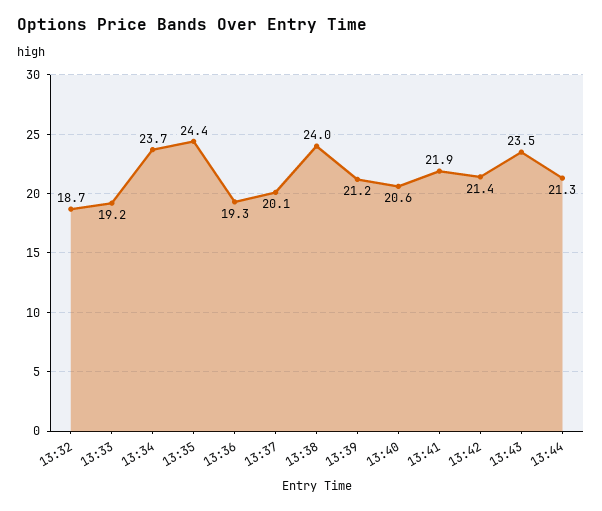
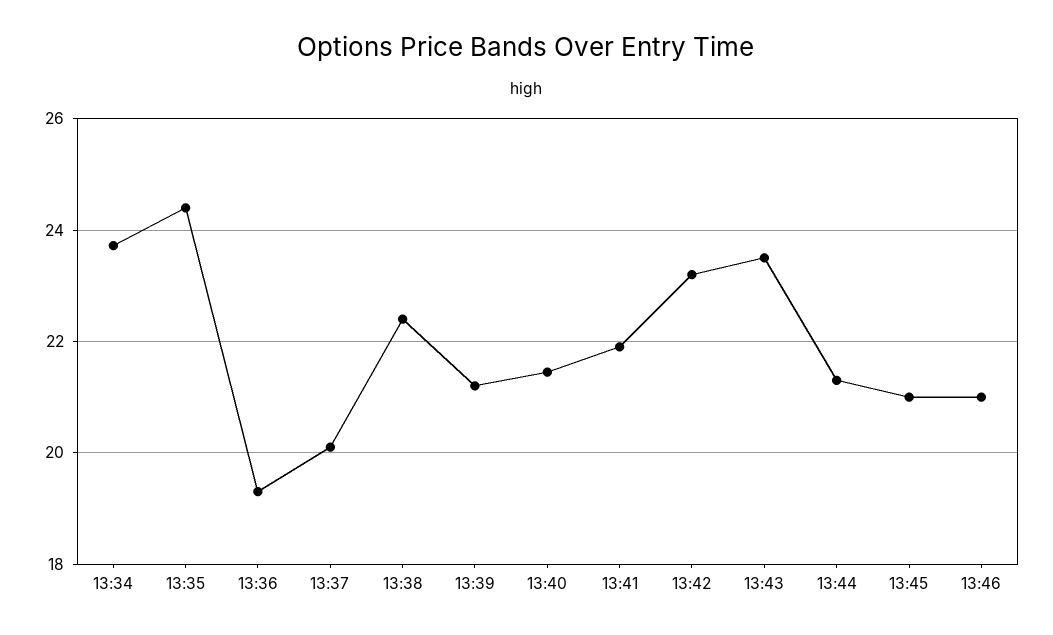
13:32: 18.7 -> none
13:33: 19.2 -> none
13:38: 24 -> 22.4
13:40: 20.6 -> 21.4
13:42: 21.4 -> 23.2
13:45: none -> 21
13:46: none -> 21

